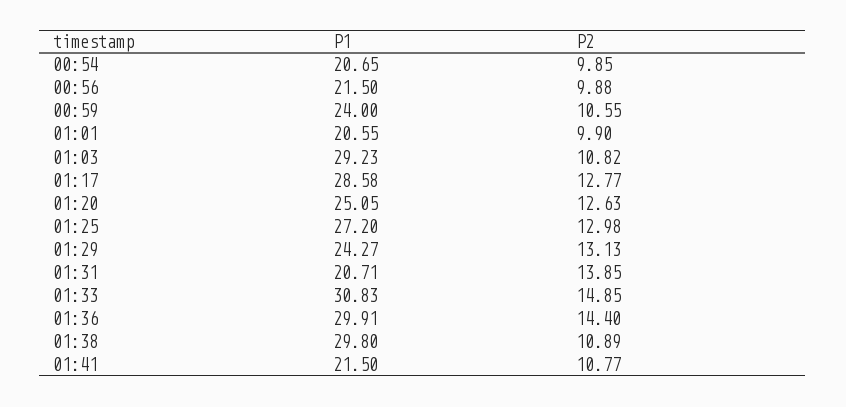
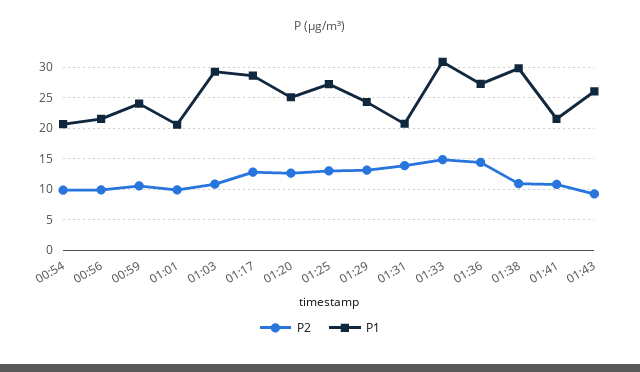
P1, 01:36: 29.91 -> 27
P2, 01:43: none -> 9
P1, 01:43: none -> 26

